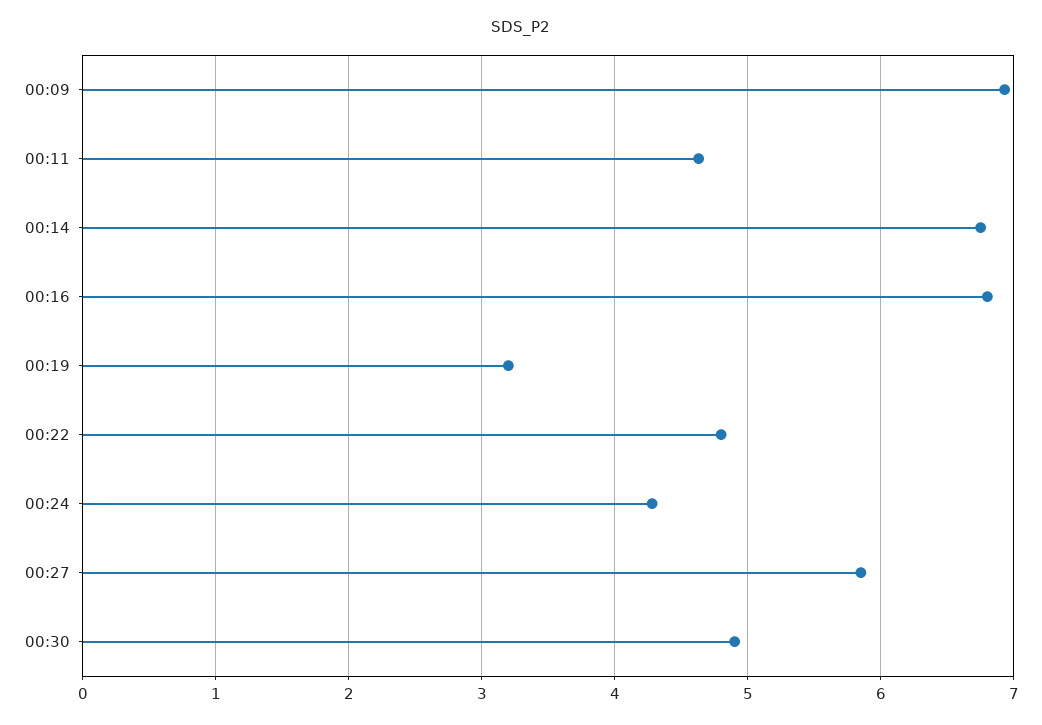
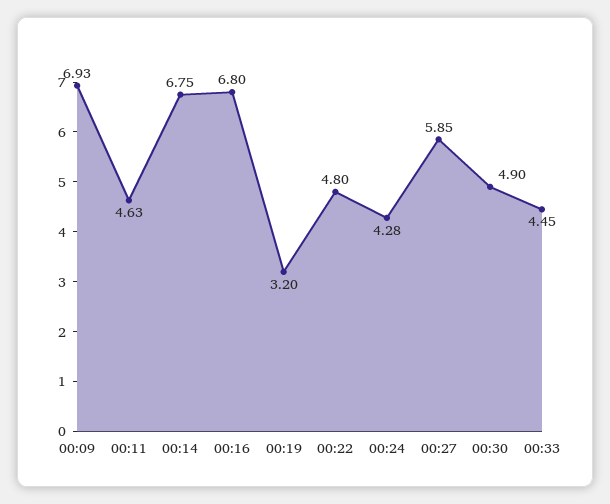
00:33: none -> 4.45

